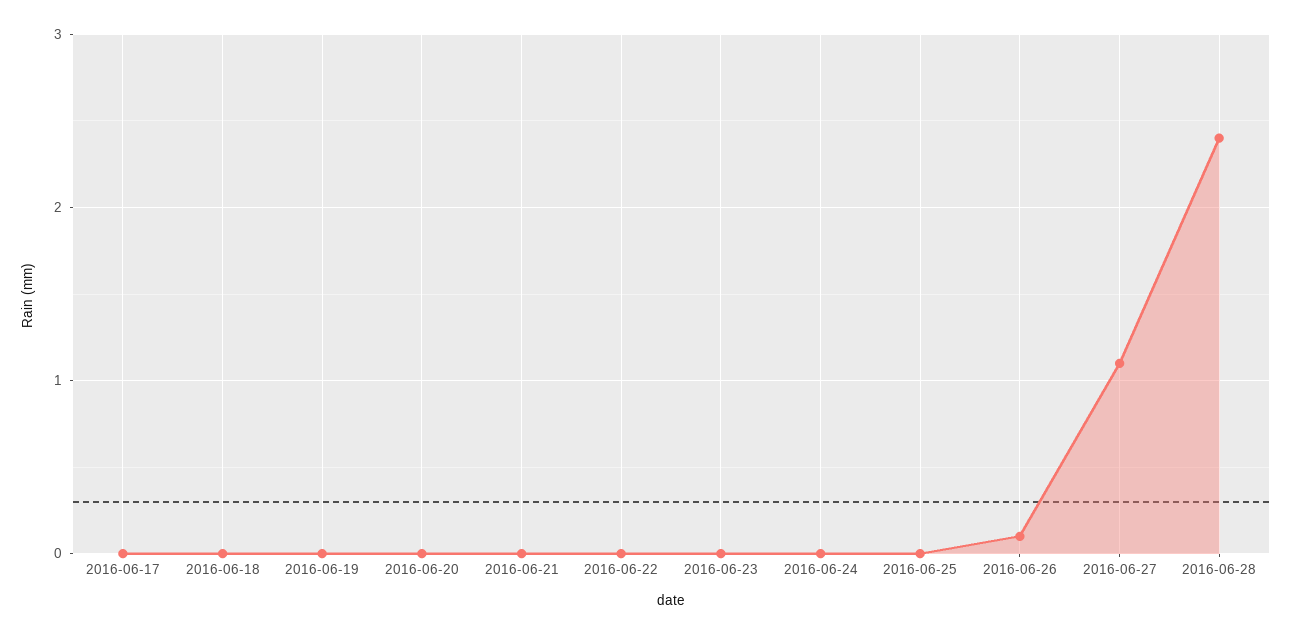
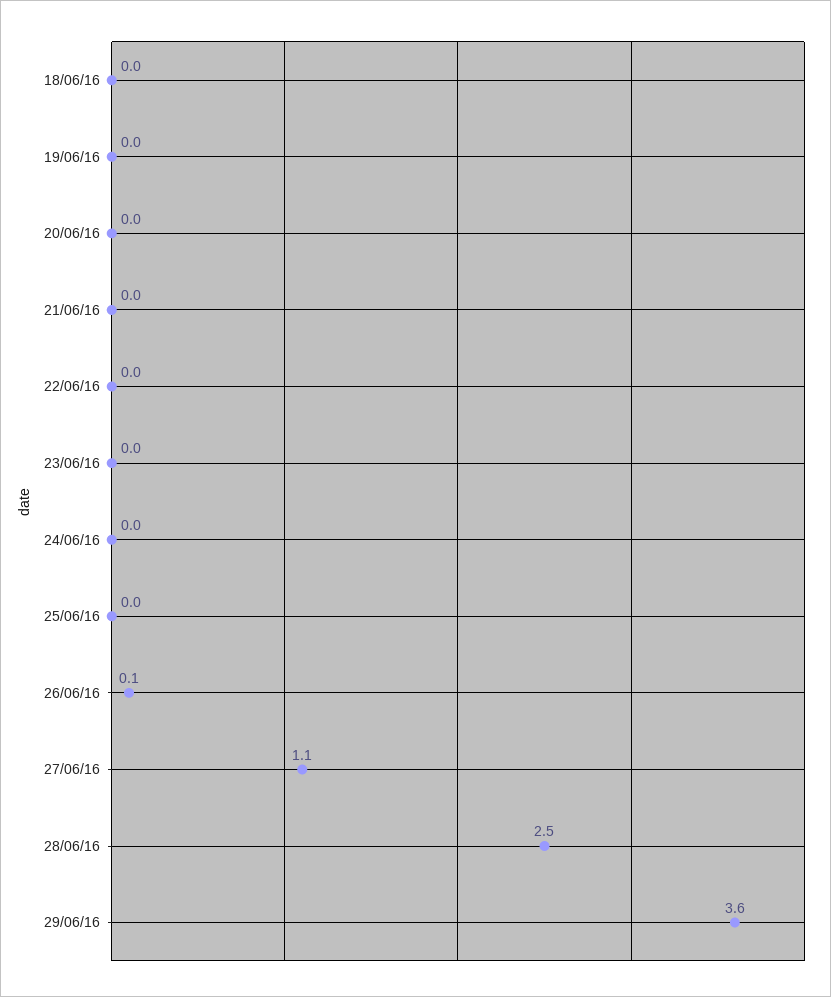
2016-06-17: 0 -> none
2016-06-28: 2.4 -> 2.5
29/06/16: none -> 3.6

